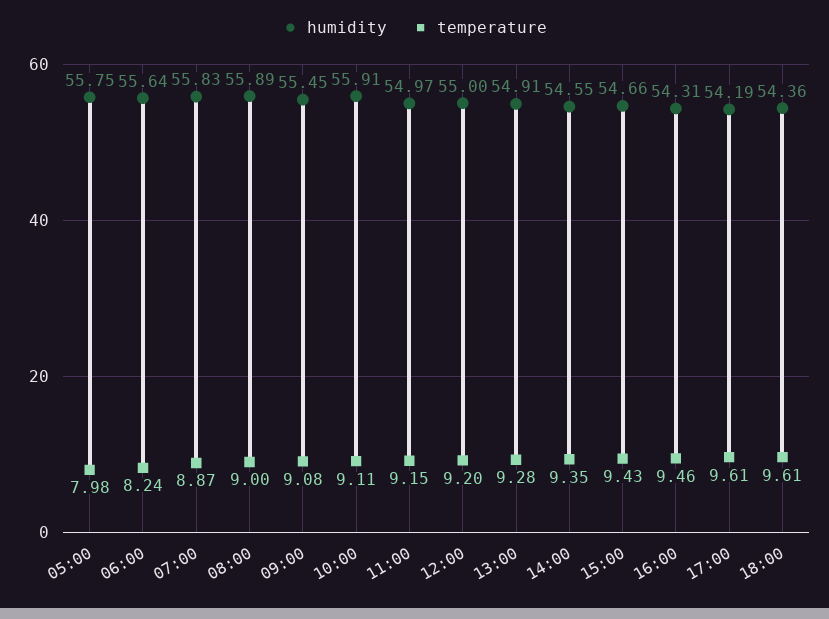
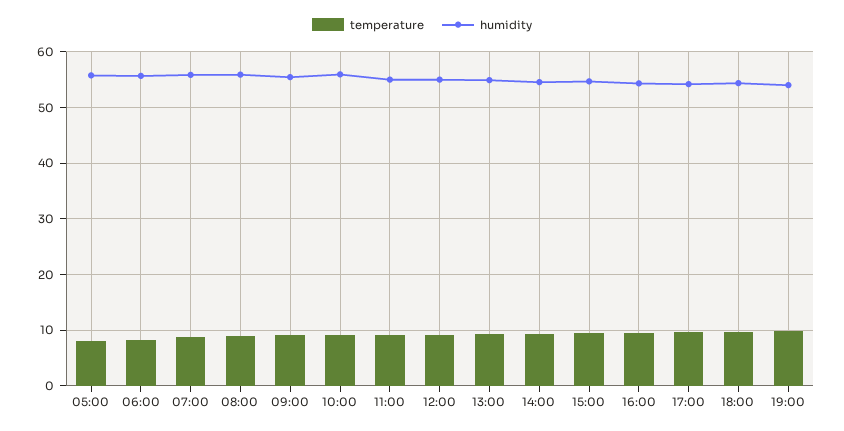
temperature, 19:00: none -> 10
humidity, 19:00: none -> 54

